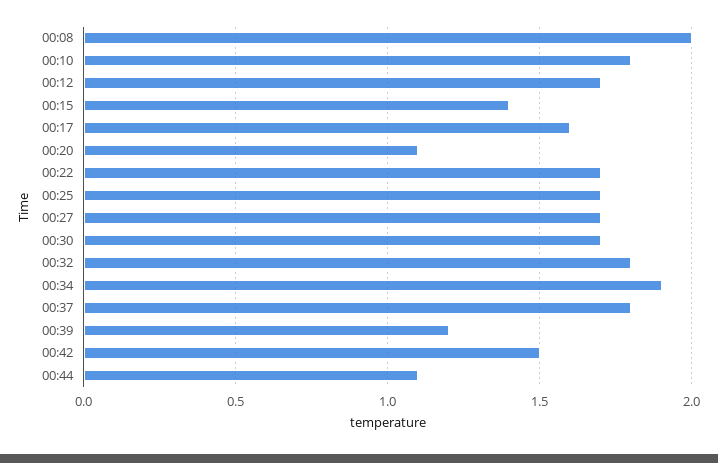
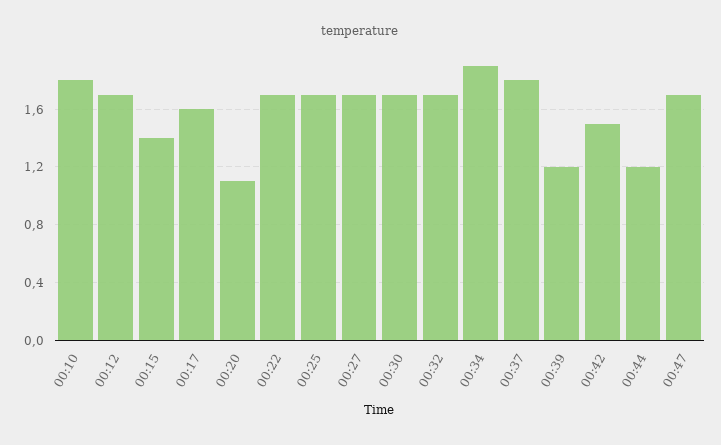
00:08: 2 -> none
00:32: 1.8 -> 1.7
00:44: 1.1 -> 1.2
00:47: none -> 1.7

